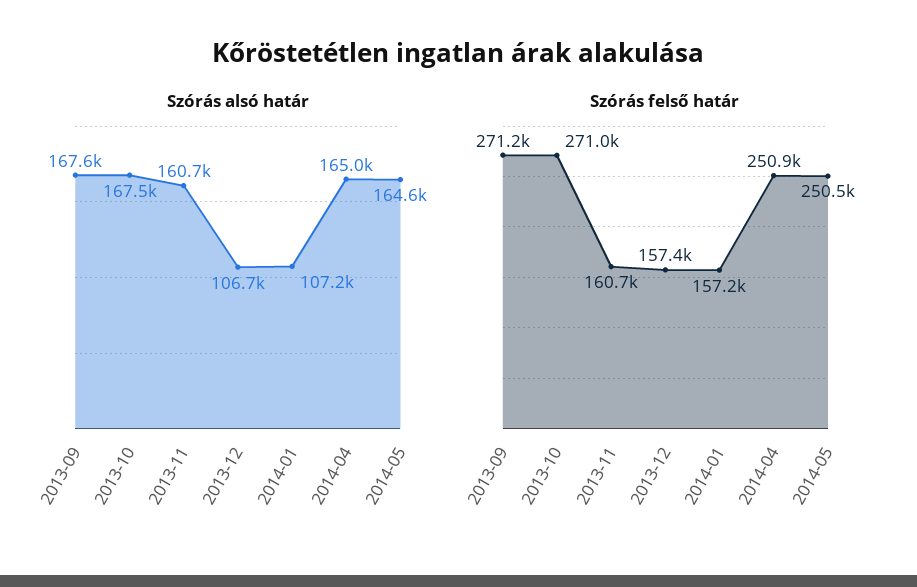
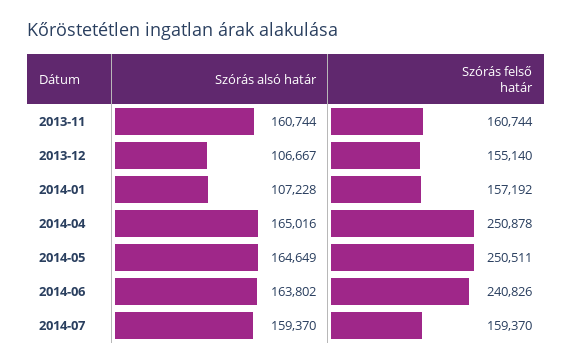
Szórás alsó határ, 2013-09: 167600 -> none
Szórás alsó határ, 2013-10: 167500 -> none
Szórás felső határ, 2013-09: 271200 -> none
Szórás felső határ, 2013-10: 271000 -> none
Szórás felső határ, 2013-12: 157400 -> 155140
Szórás alsó határ, 2014-06: none -> 163802
Szórás felső határ, 2014-06: none -> 240826
Szórás alsó határ, 2014-07: none -> 159370
Szórás felső határ, 2014-07: none -> 159370

